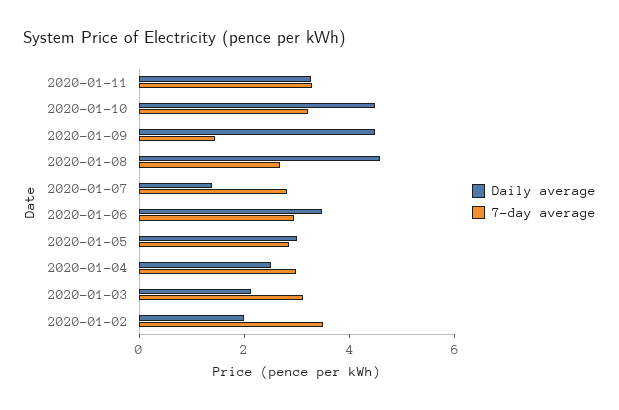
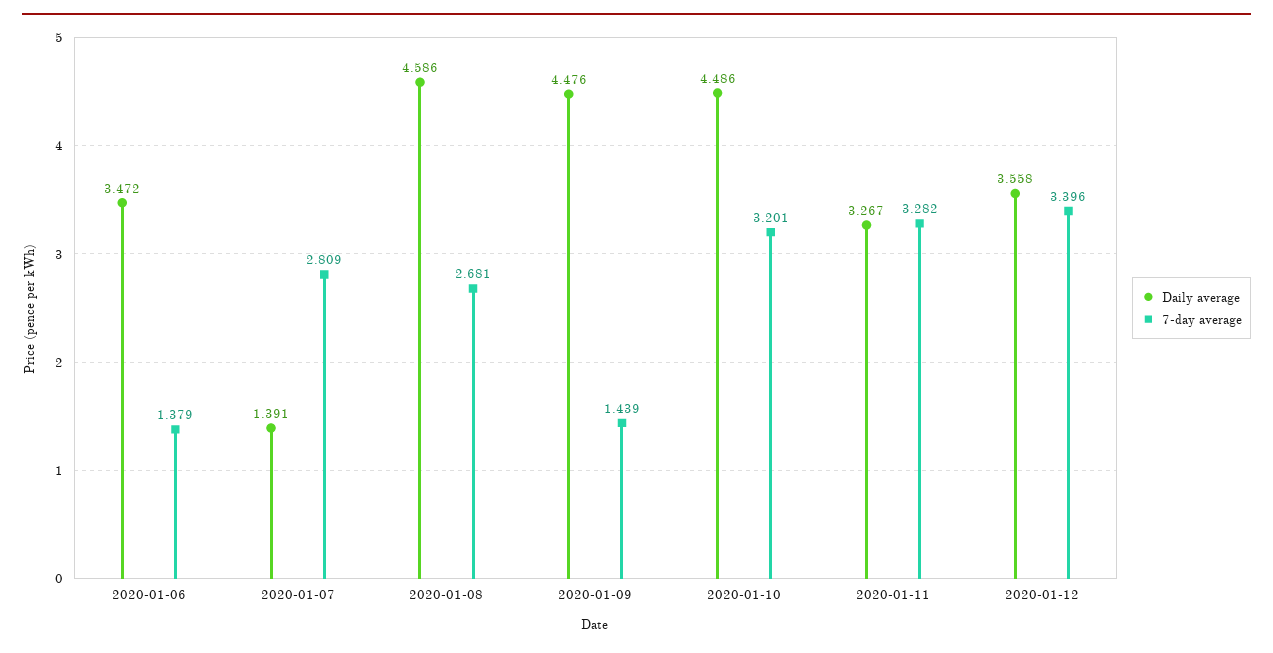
7-day average, 2020-01-06: 3 -> 1.379
Daily average, 2020-01-05: 3 -> none
7-day average, 2020-01-05: 3 -> none
Daily average, 2020-01-04: 2.5 -> none
7-day average, 2020-01-04: 3 -> none
Daily average, 2020-01-03: 2 -> none
7-day average, 2020-01-03: 3 -> none
Daily average, 2020-01-02: 2 -> none
7-day average, 2020-01-02: 3.5 -> none
Daily average, 2020-01-12: none -> 3.558
7-day average, 2020-01-12: none -> 3.396

